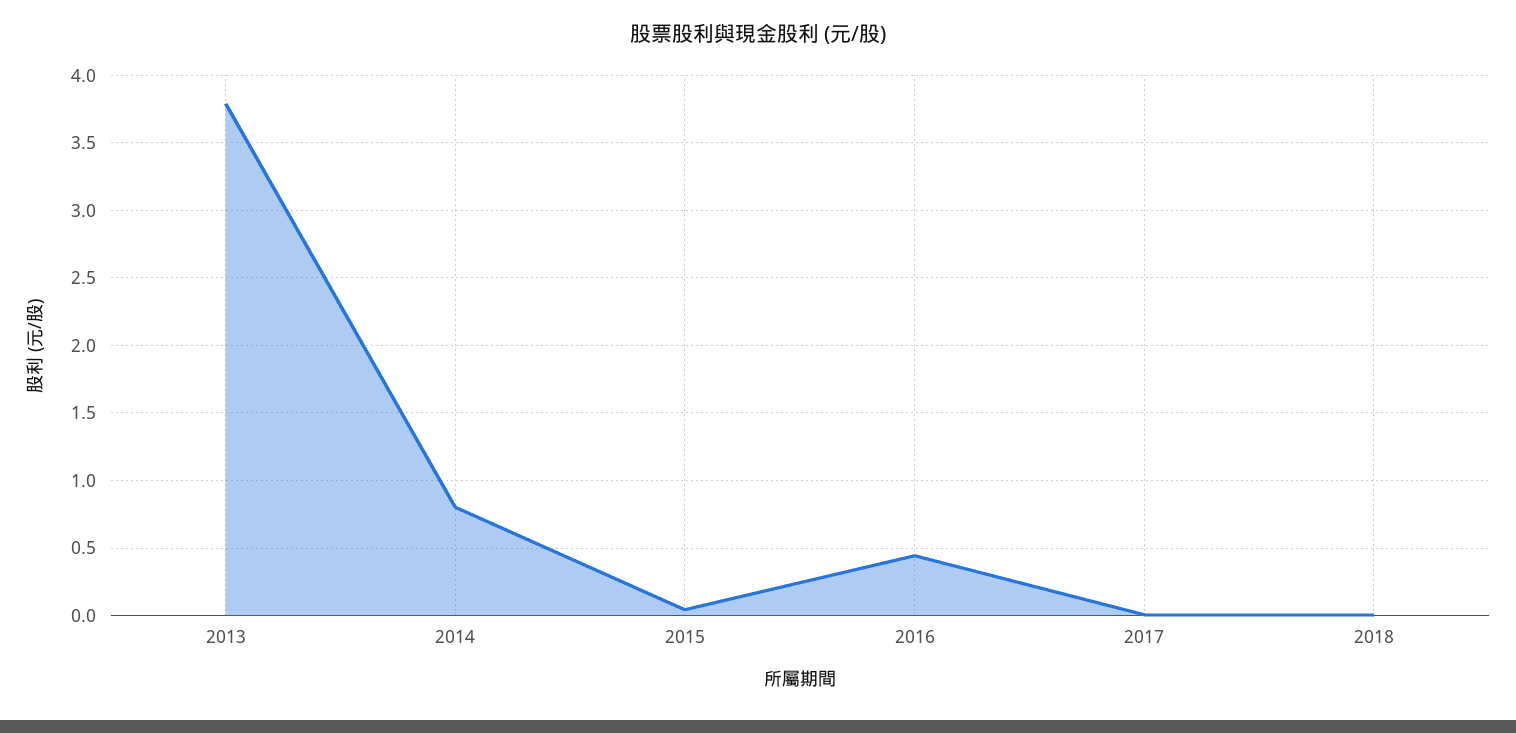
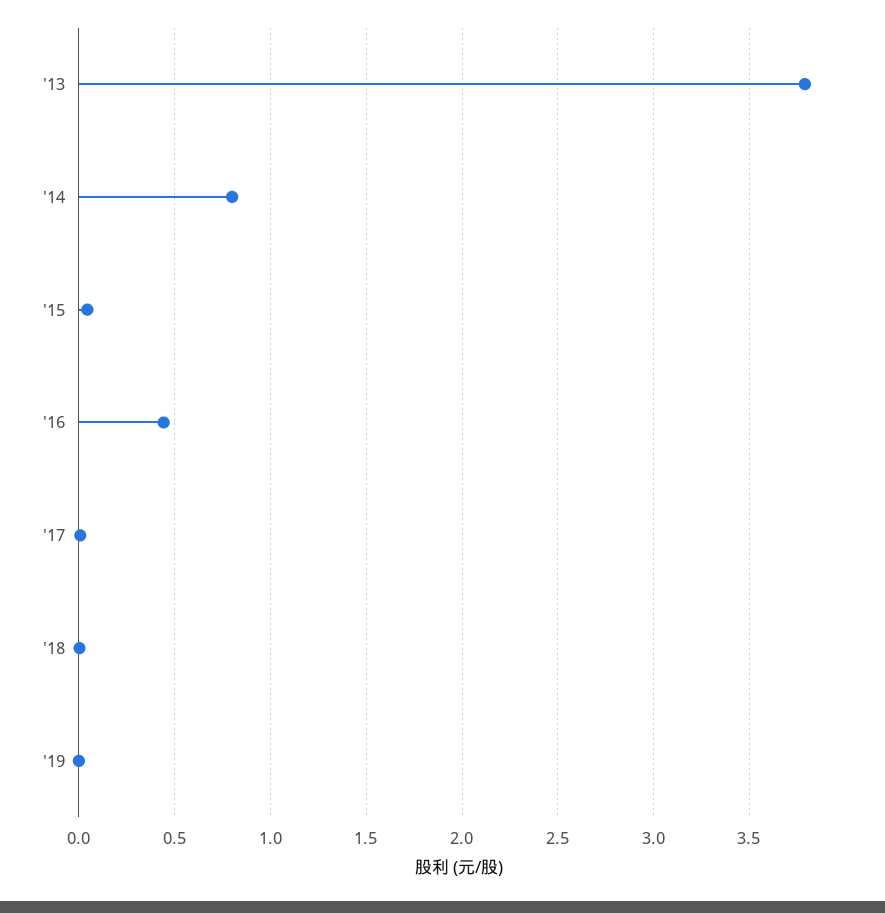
'19: none -> 0

